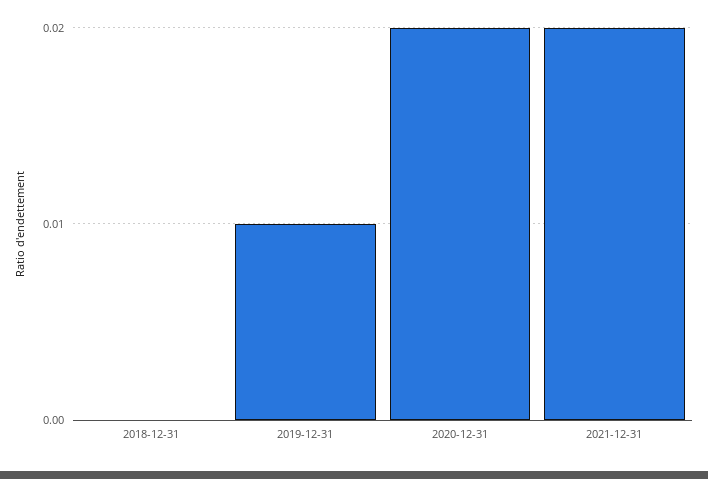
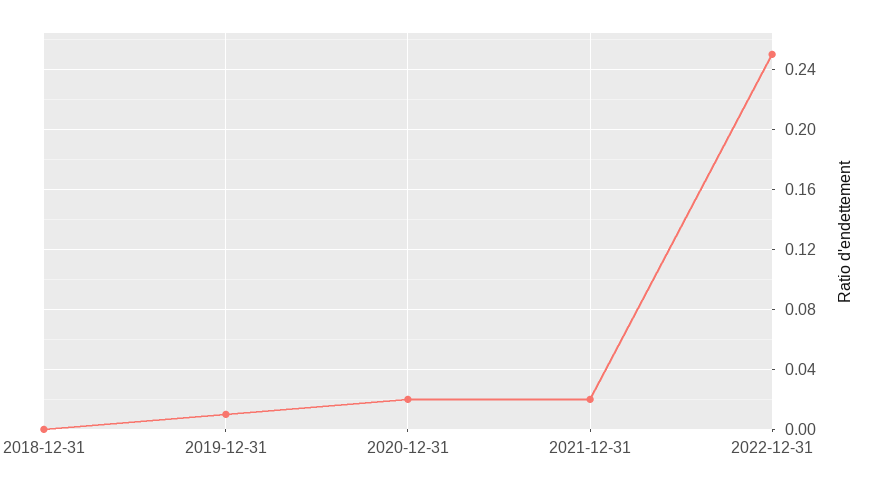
2022-12-31: none -> 0.25

